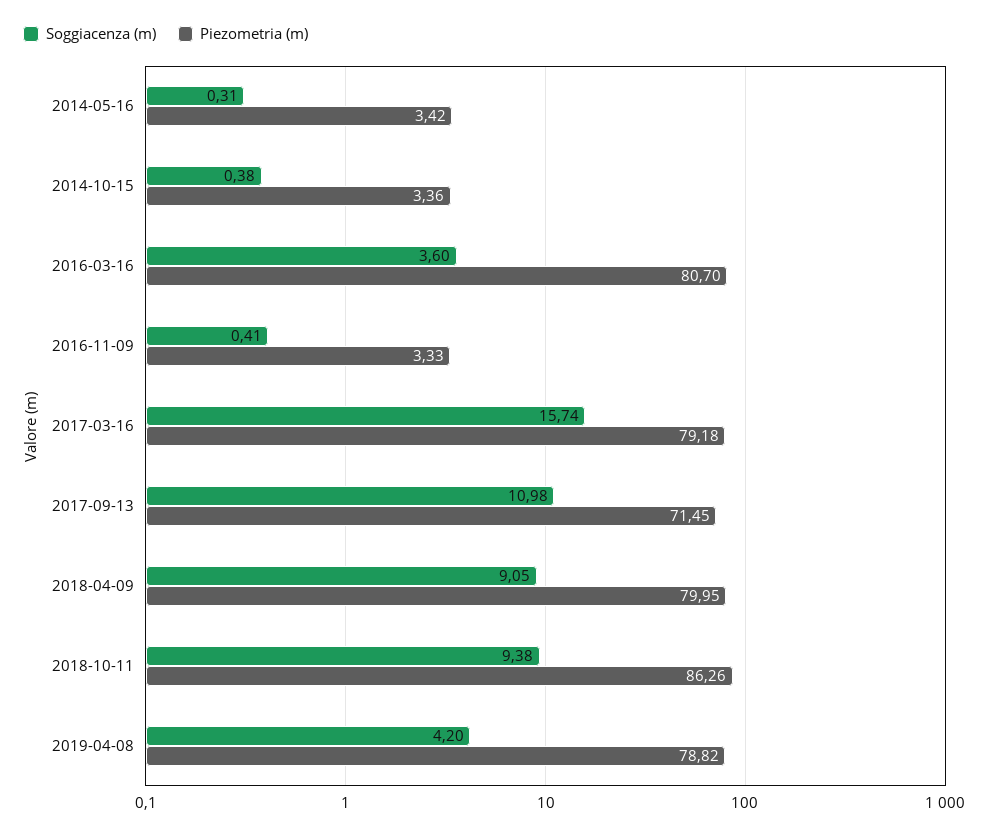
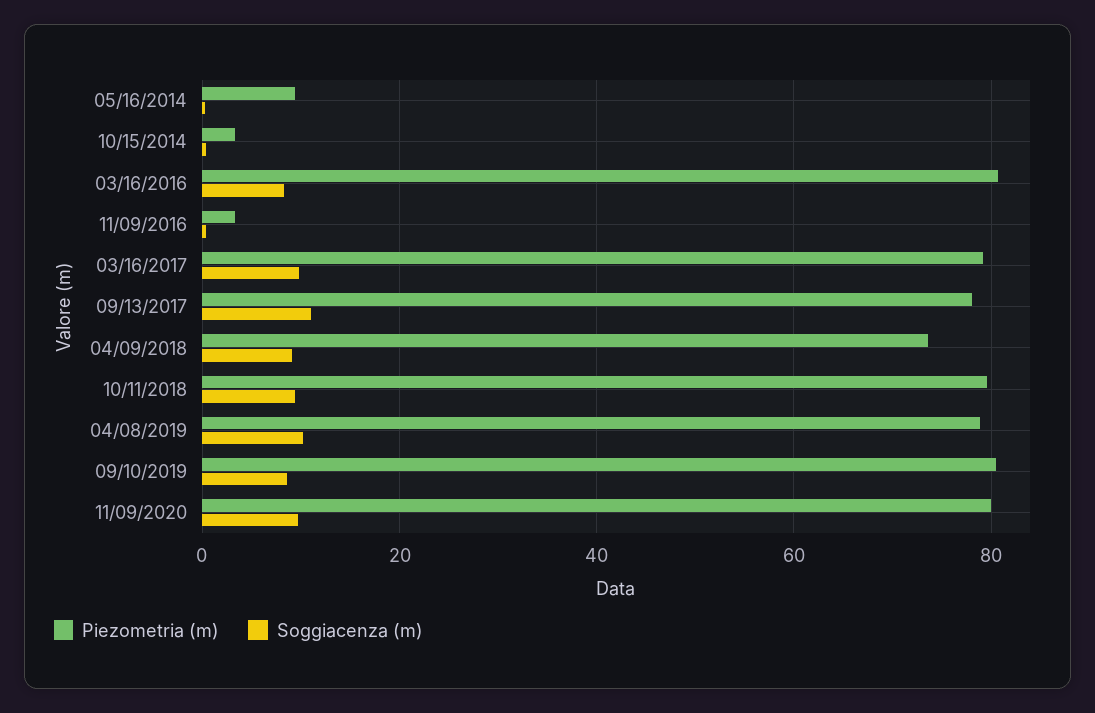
Piezometria (m), 2014-05-16: 3.42 -> 10
Soggiacenza (m), 2016-03-16: 3.6 -> 8
Soggiacenza (m), 2017-03-16: 15.74 -> 10
Piezometria (m), 2017-09-13: 71.45 -> 78
Piezometria (m), 2018-04-09: 79.95 -> 74
Piezometria (m), 2018-10-11: 86.26 -> 80
Soggiacenza (m), 2019-04-08: 4.2 -> 10
Piezometria (m), 09/10/2019: none -> 80
Soggiacenza (m), 09/10/2019: none -> 8
Piezometria (m), 11/09/2020: none -> 80
Soggiacenza (m), 11/09/2020: none -> 10

